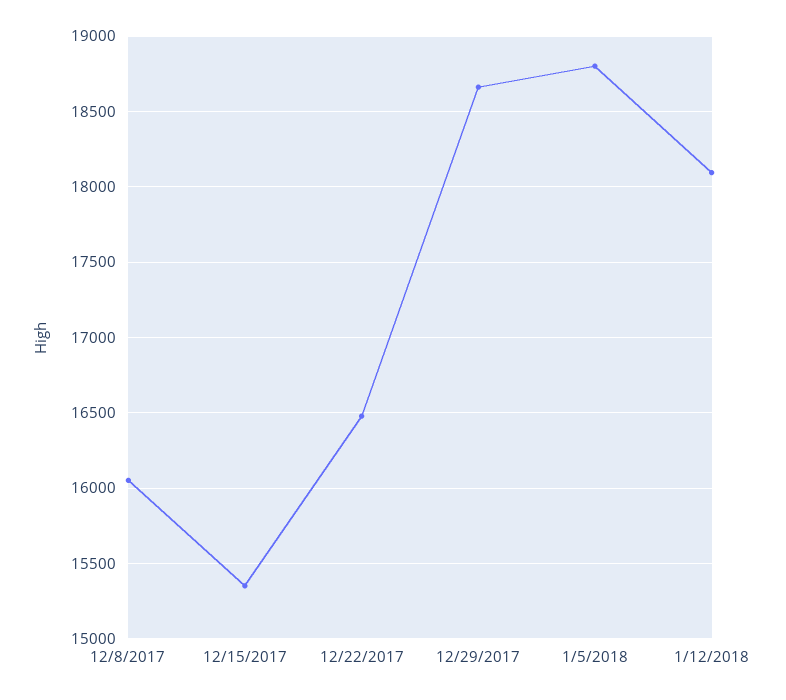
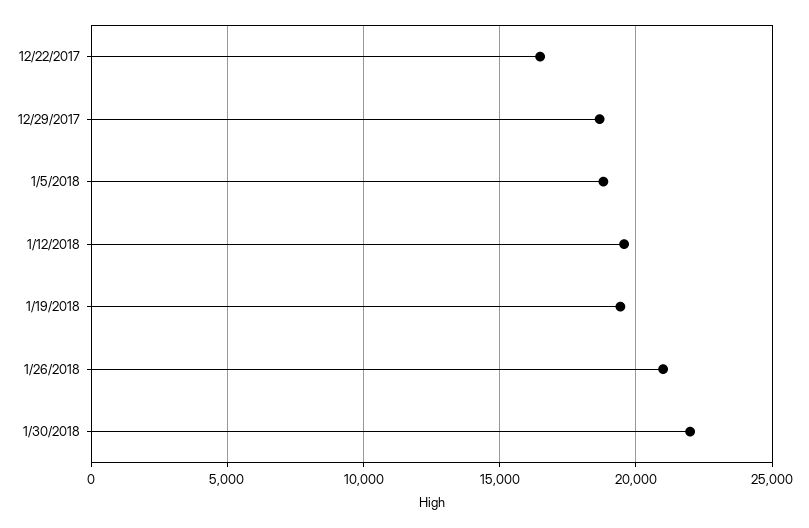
12/8/2017: 16050 -> none
12/15/2017: 15350 -> none
1/12/2018: 18100 -> 19500
1/19/2018: none -> 19500
1/26/2018: none -> 21000
1/30/2018: none -> 22000

